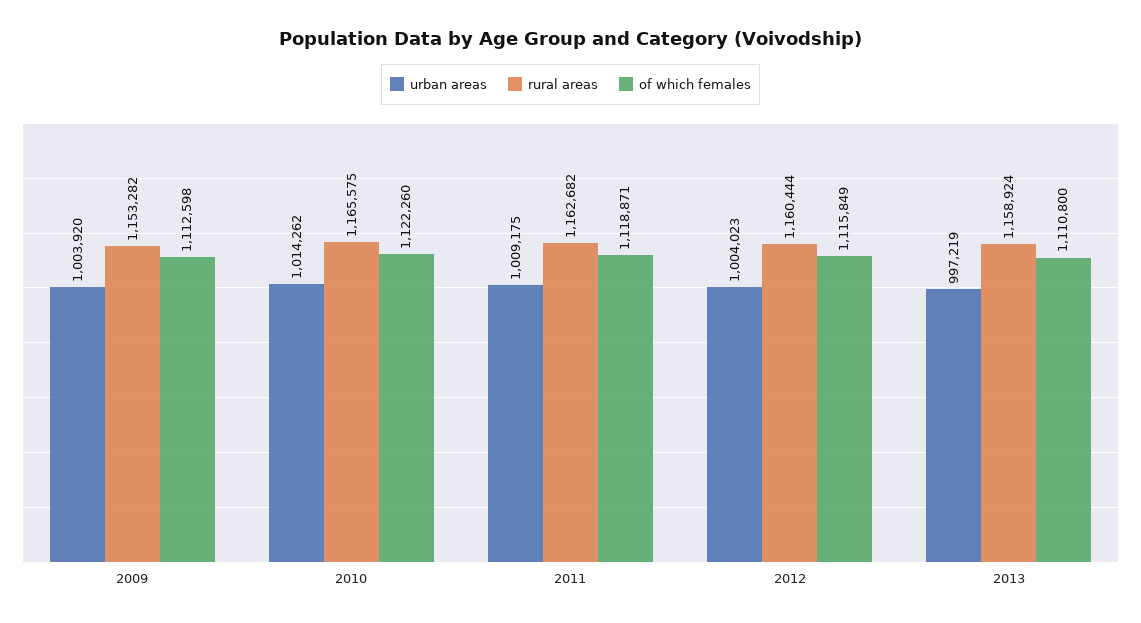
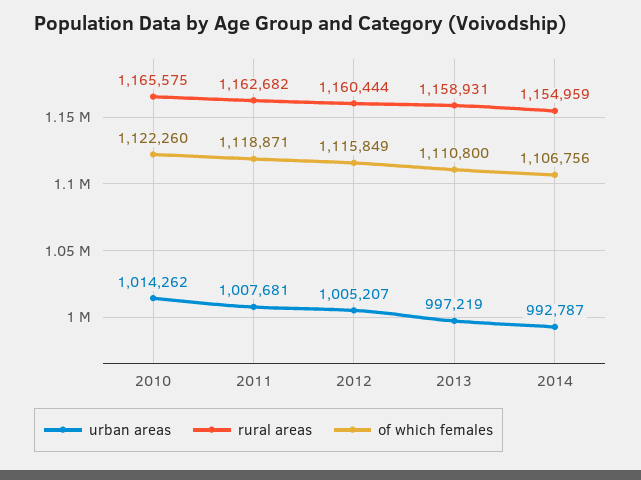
urban areas, 2009: 1003920 -> none
rural areas, 2009: 1153282 -> none
of which females, 2009: 1112598 -> none
urban areas, 2011: 1009175 -> 1007681
urban areas, 2012: 1004023 -> 1005207
rural areas, 2013: 1158924 -> 1158931
urban areas, 2014: none -> 992787
rural areas, 2014: none -> 1154959
of which females, 2014: none -> 1106756

